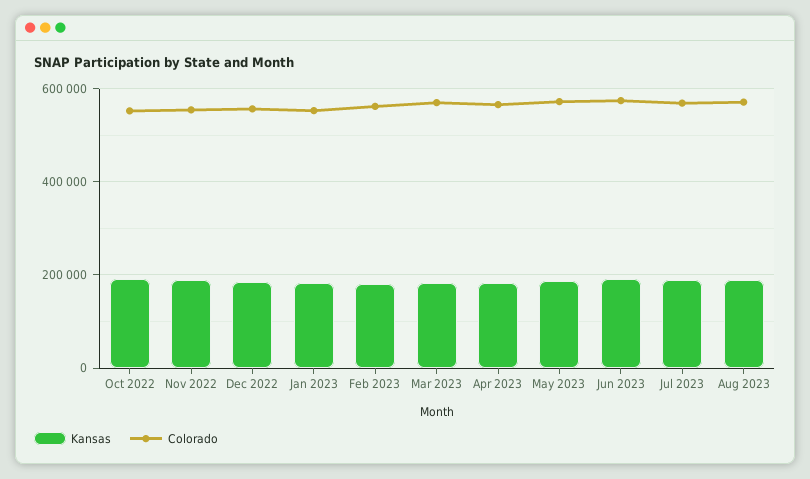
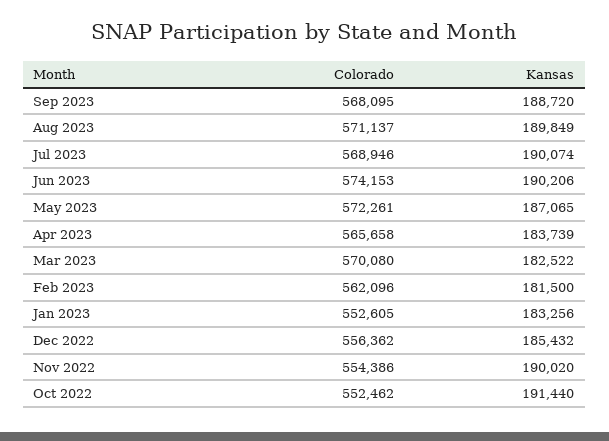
Colorado, Sep 2023: none -> 568095
Kansas, Sep 2023: none -> 188720

